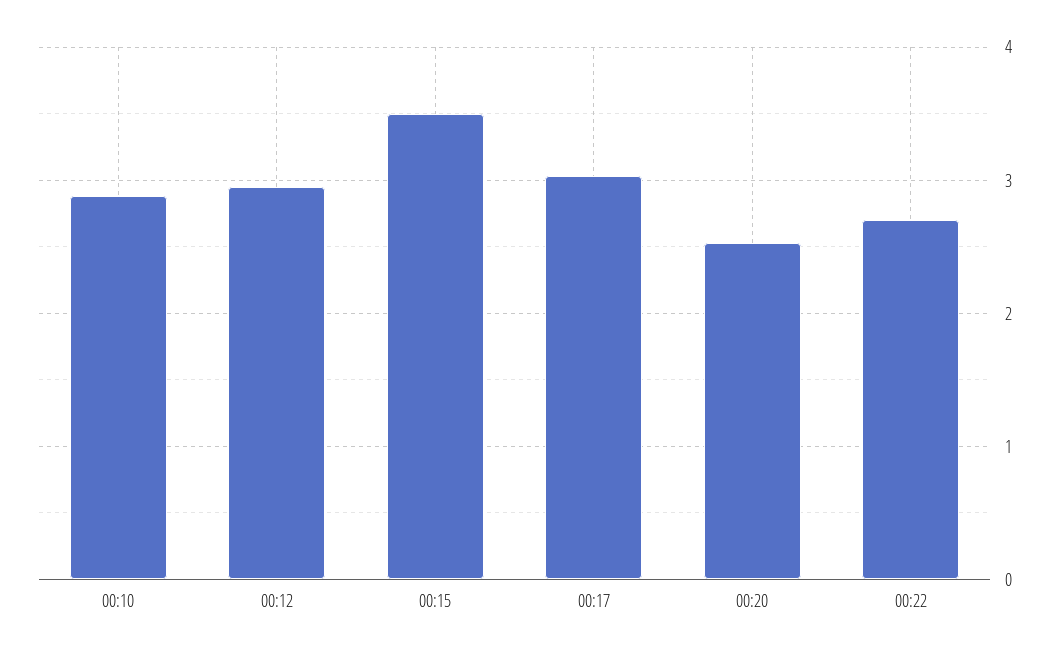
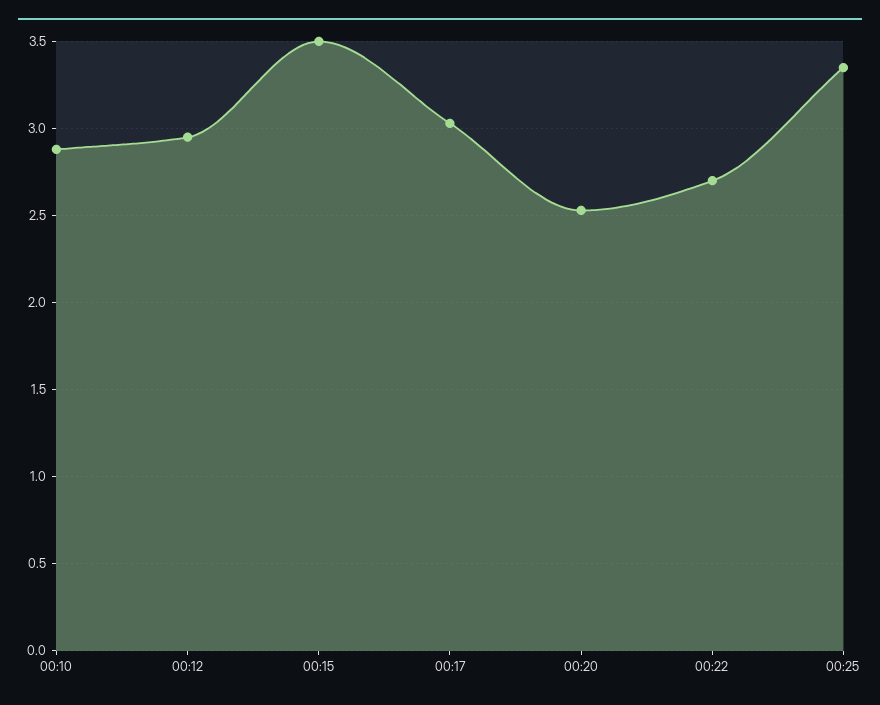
00:25: none -> 3.35

